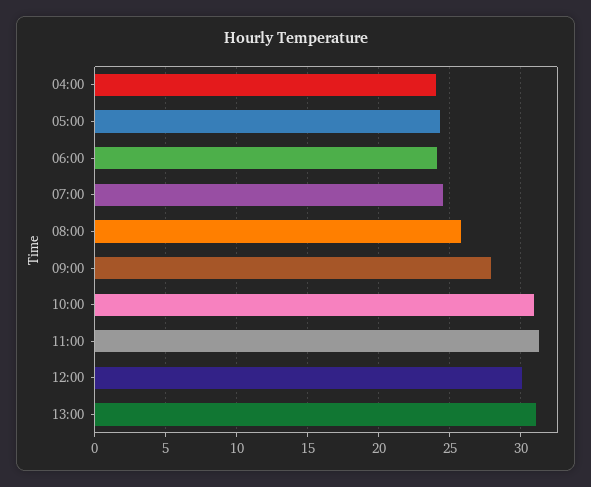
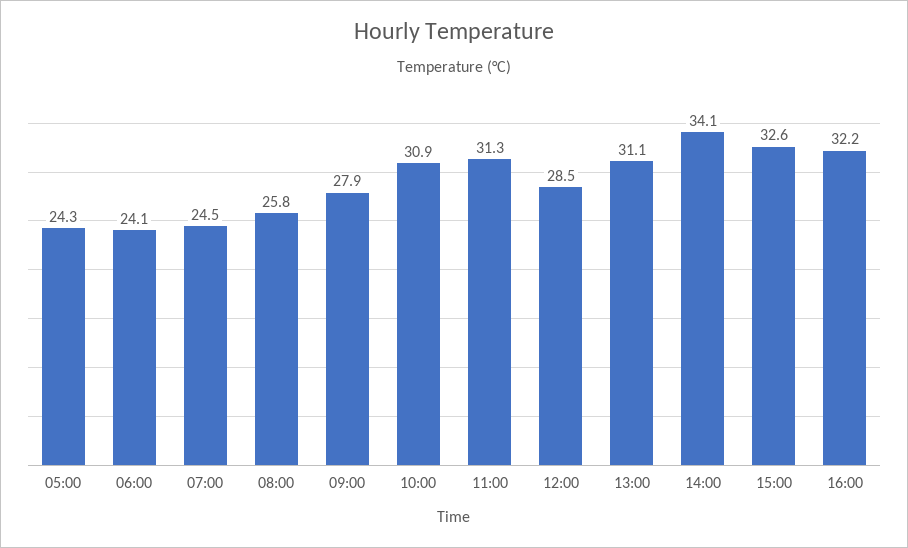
04:00: 24 -> none
12:00: 30 -> 28.5
14:00: none -> 34.1
15:00: none -> 32.6
16:00: none -> 32.2

